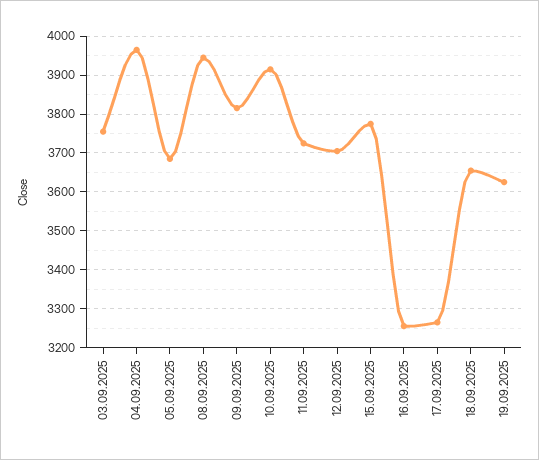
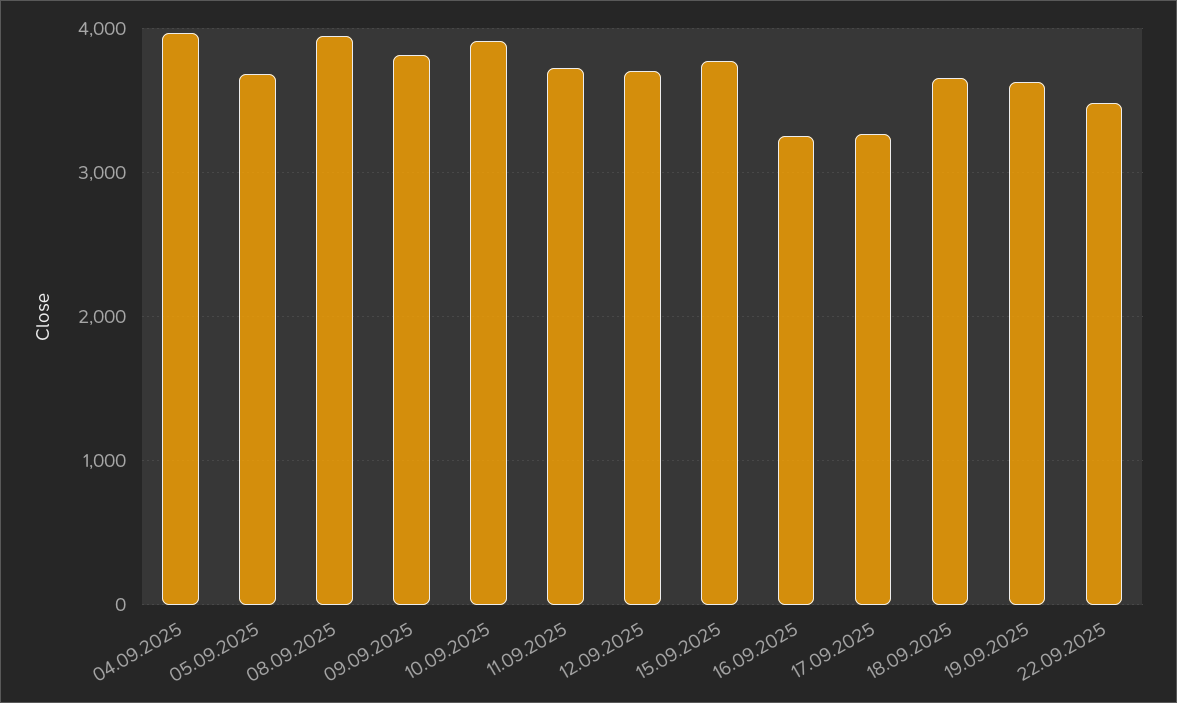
03.09.2025: 3760 -> none
22.09.2025: none -> 3500

